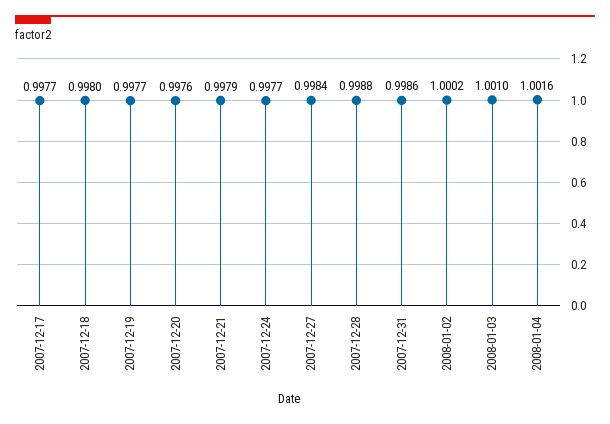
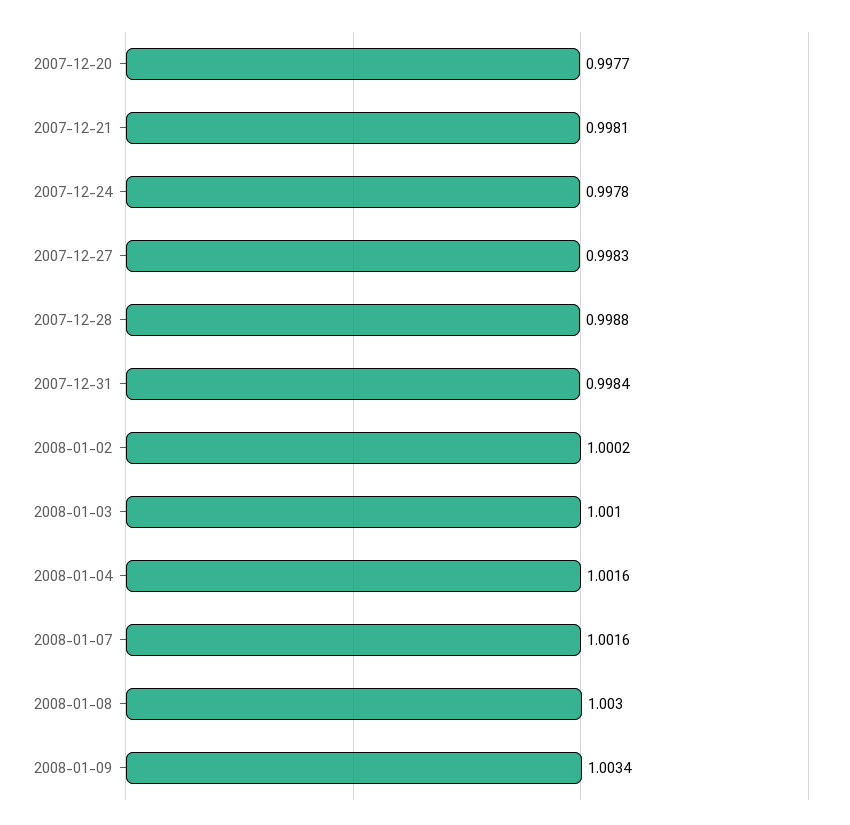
2007-12-17: 0.9977 -> none
2007-12-18: 0.998 -> none
2007-12-19: 0.9977 -> none
2007-12-20: 0.9976 -> 0.9977
2007-12-21: 0.9979 -> 0.9981
2007-12-24: 0.9977 -> 0.9978
2007-12-27: 0.9984 -> 0.9983
2007-12-31: 0.9986 -> 0.9984
2008-01-07: none -> 1.0016
2008-01-08: none -> 1.003
2008-01-09: none -> 1.0034

